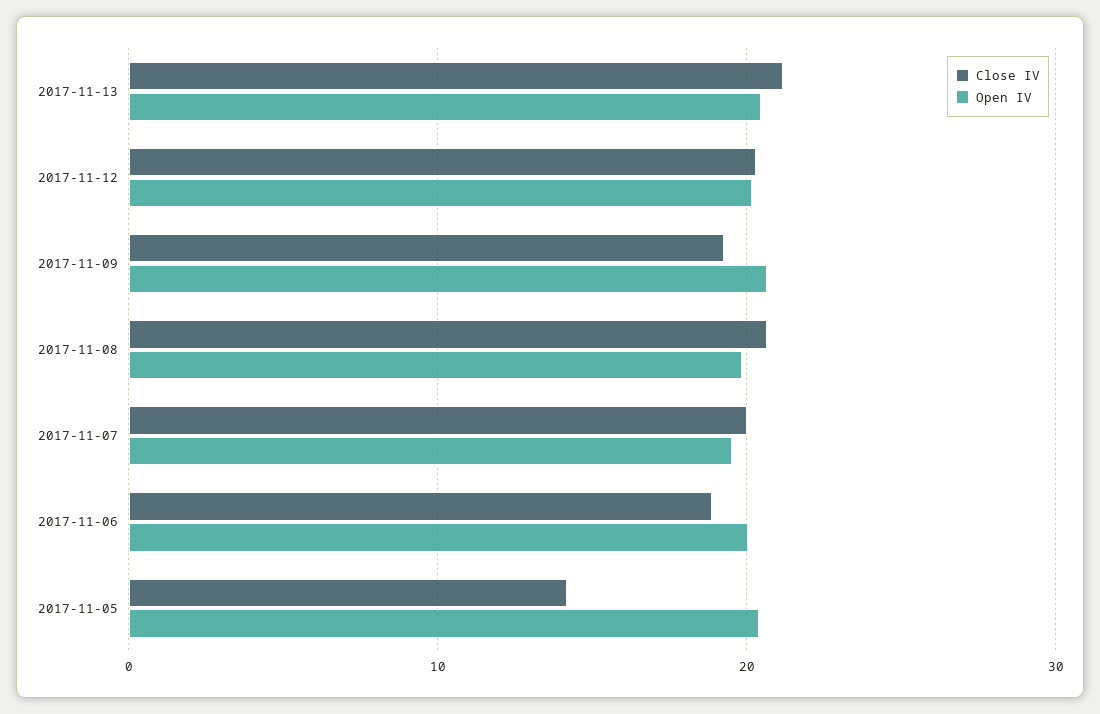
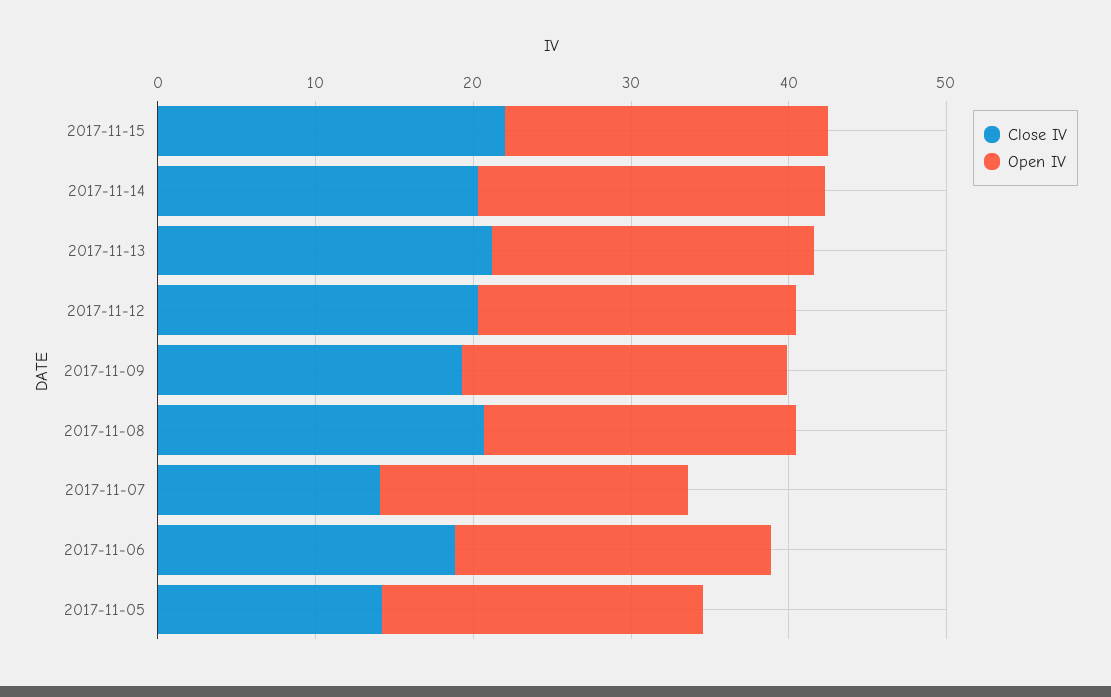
Close IV, 2017-11-07: 20 -> 14
Close IV, 2017-11-15: none -> 22
Open IV, 2017-11-15: none -> 20
Close IV, 2017-11-14: none -> 20
Open IV, 2017-11-14: none -> 22

